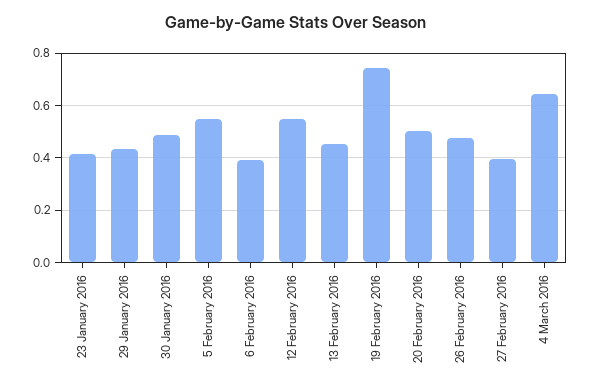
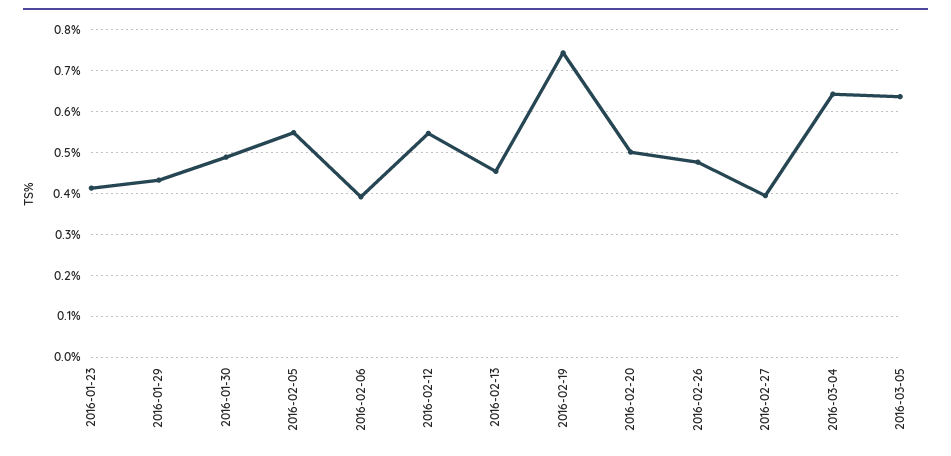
2016-03-05: none -> 0.64

